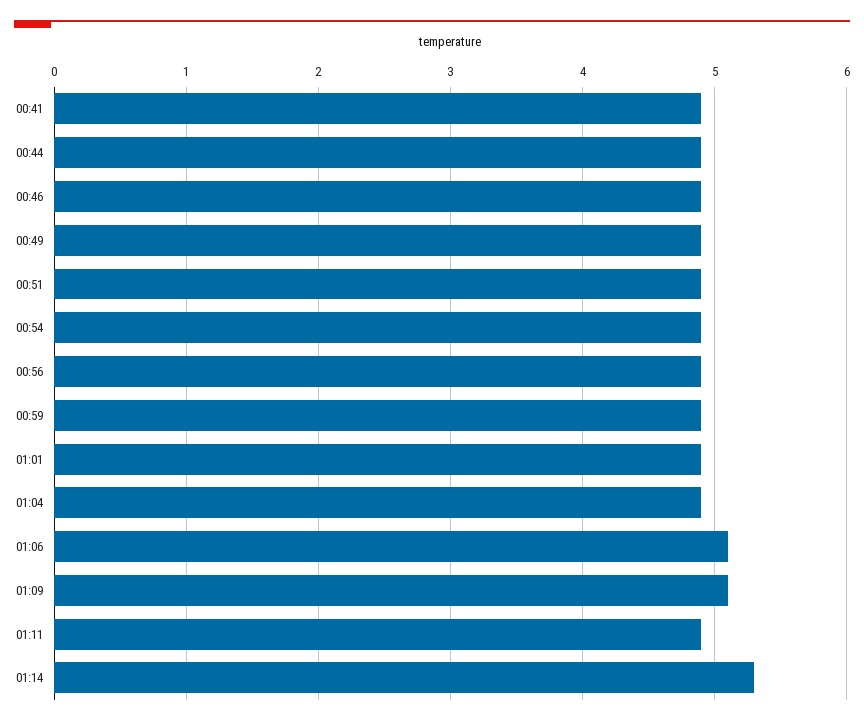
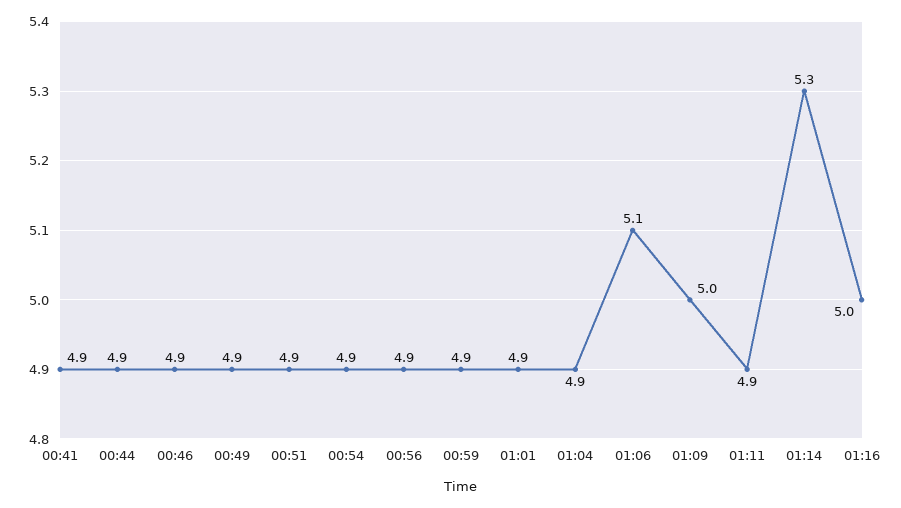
01:09: 5.1 -> 5
01:16: none -> 5

